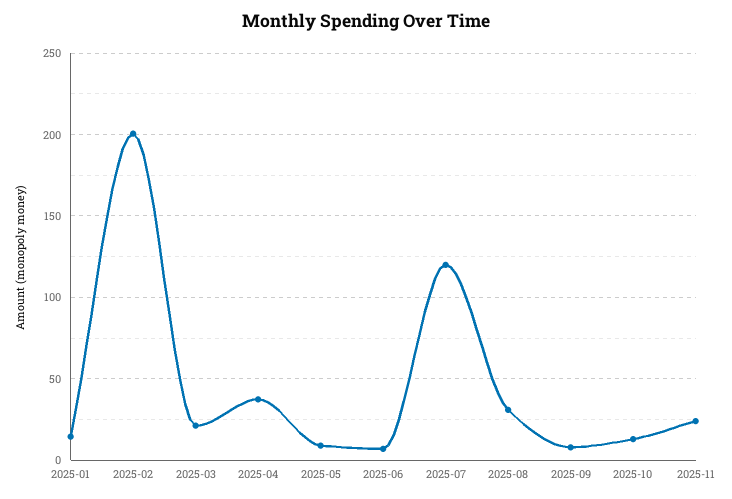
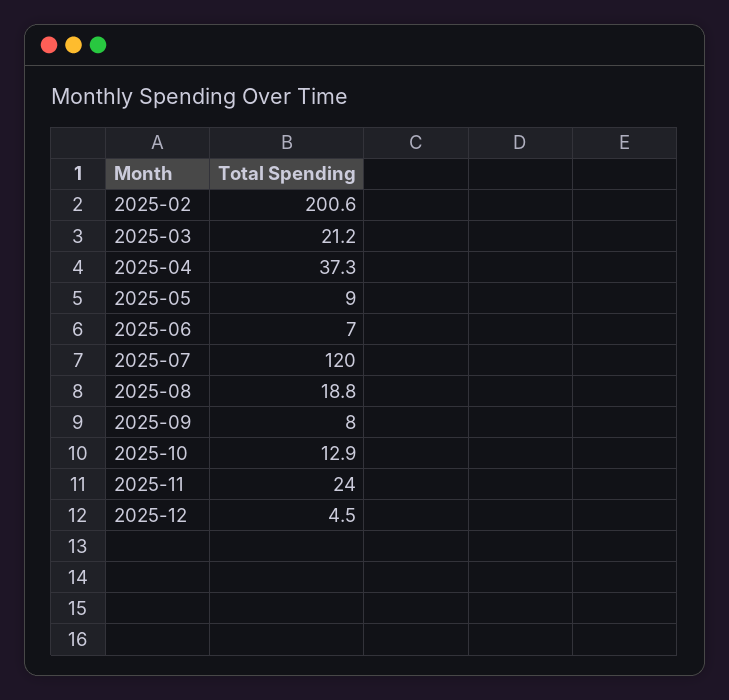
2025-01: 15 -> none
2025-08: 30 -> 18.8
2025-12: none -> 4.5

